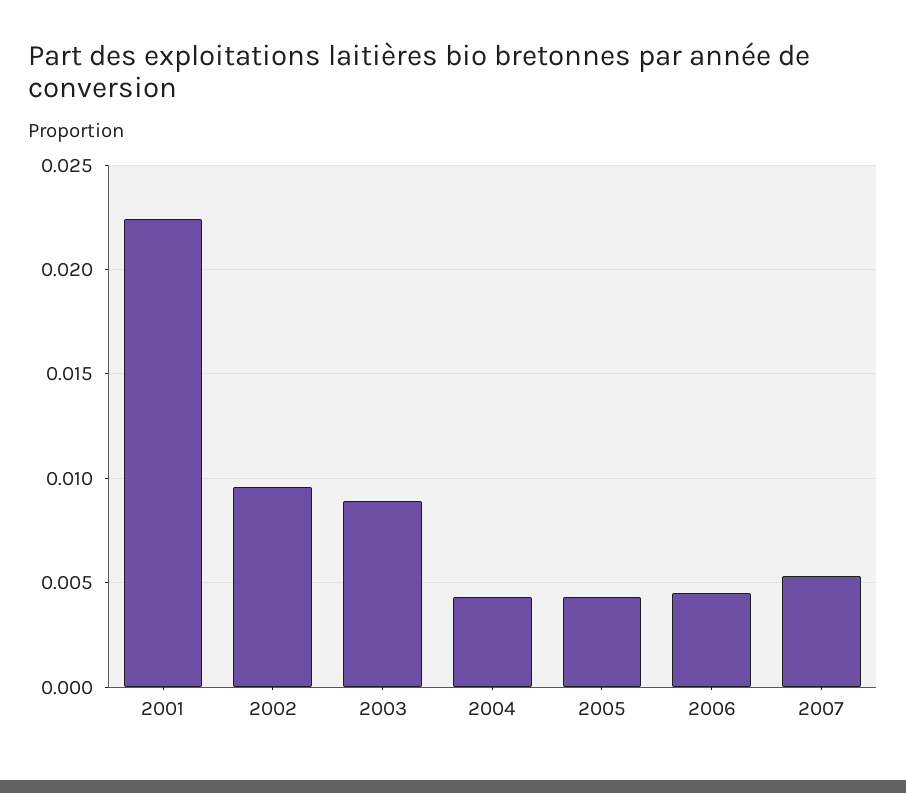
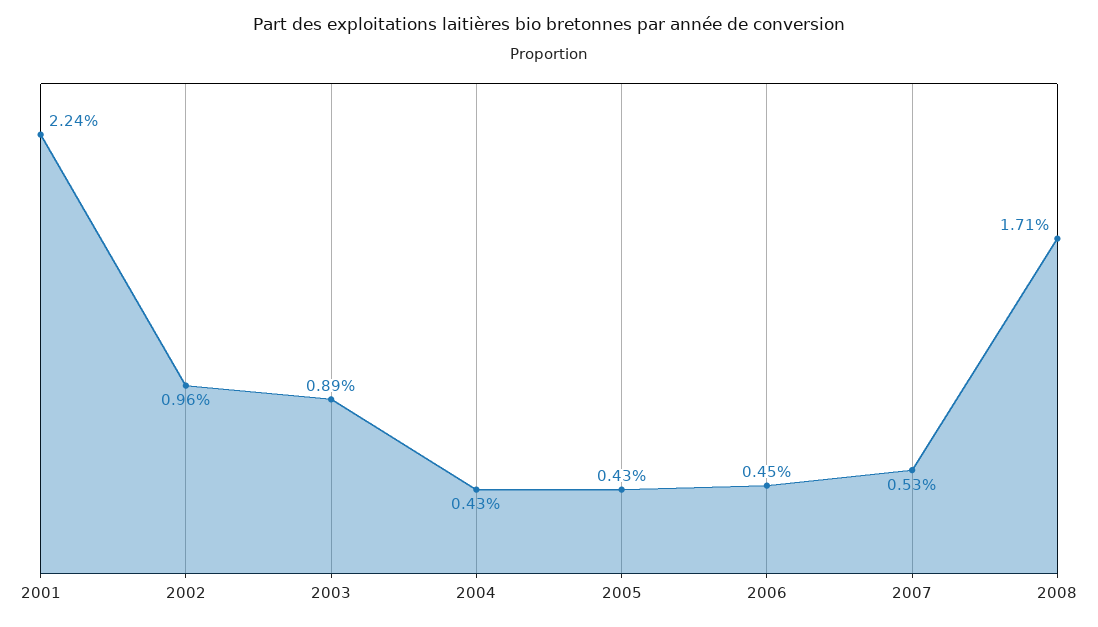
2008: none -> 0.0171

